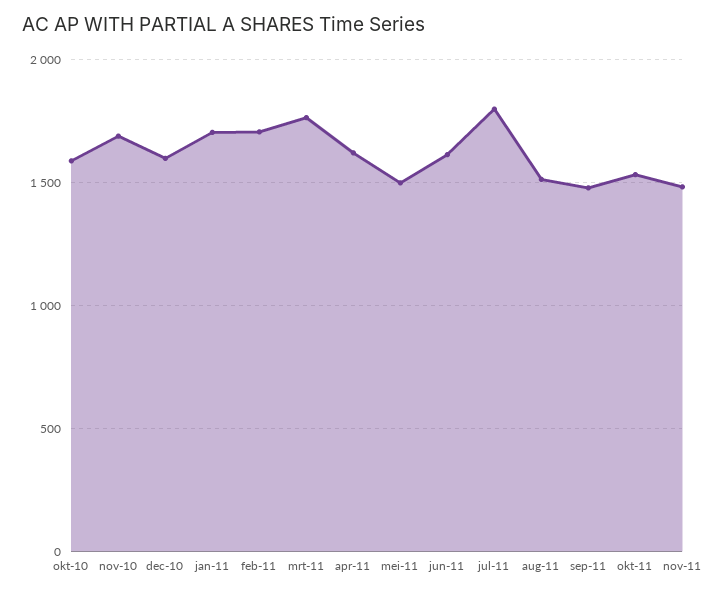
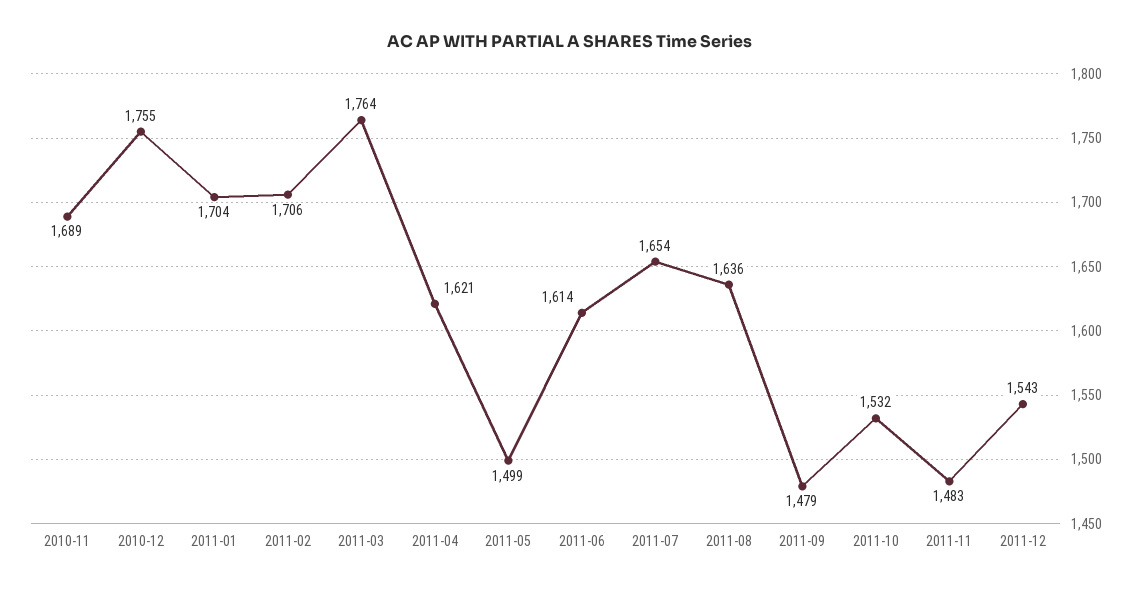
okt-10: 1600 -> none
dec-10: 1600 -> 1755
jul-11: 1800 -> 1654
aug-11: 1500 -> 1636
2011-12: none -> 1543

